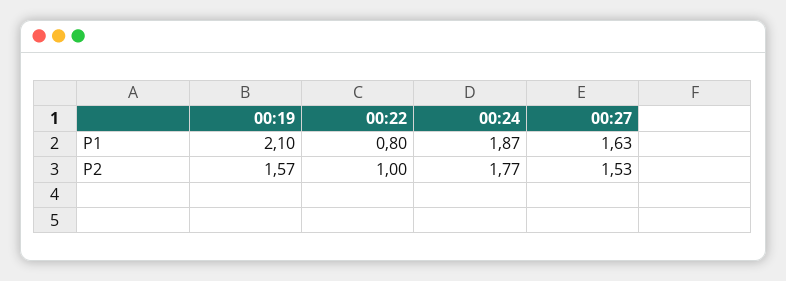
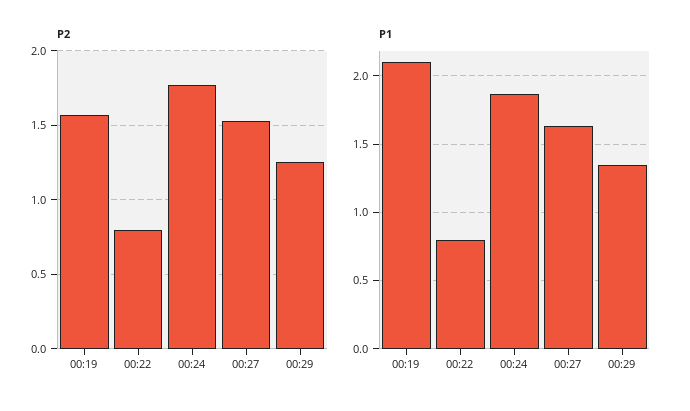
P2, 00:22: 1 -> 0.8
P2, 00:29: none -> 1.25
P1, 00:29: none -> 1.35

